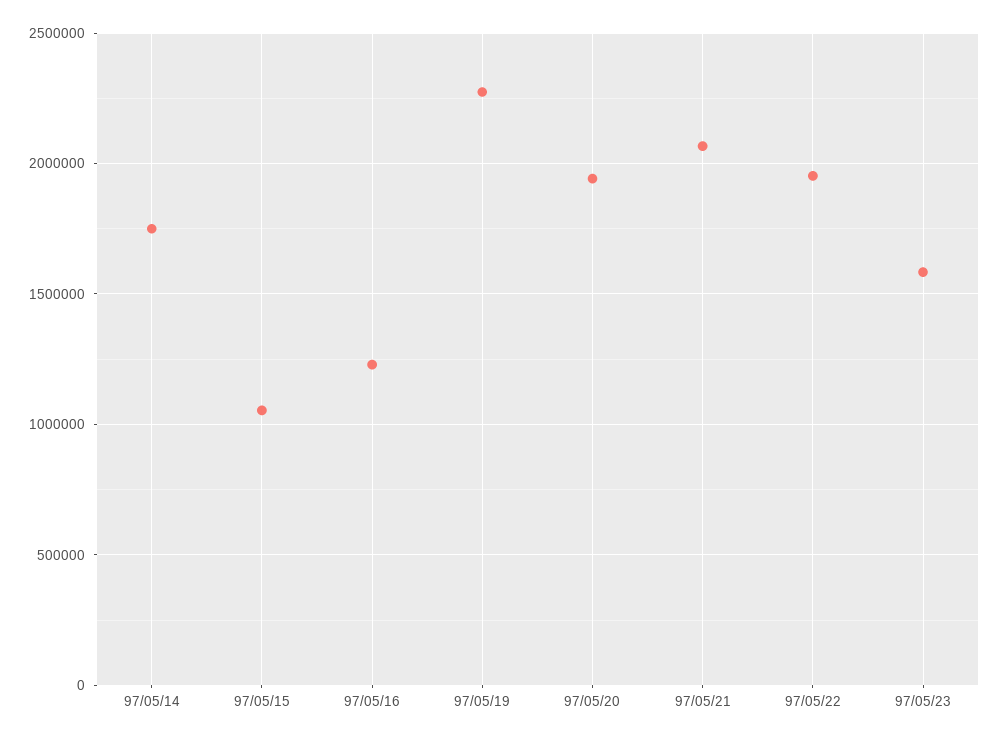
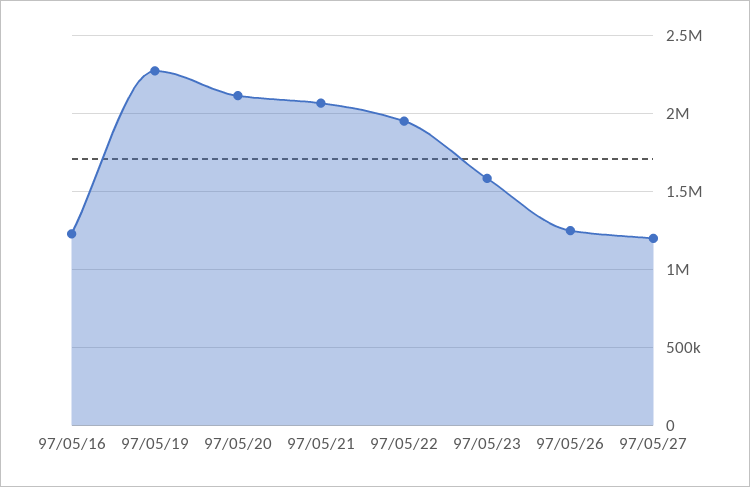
97/05/14: 1750000 -> none
97/05/15: 1050000 -> none
97/05/20: 1950000 -> 2100000
97/05/26: none -> 1250000
97/05/27: none -> 1200000

